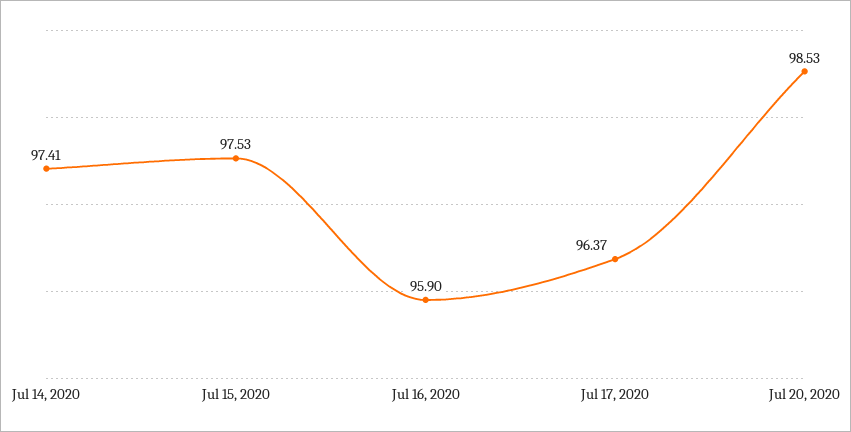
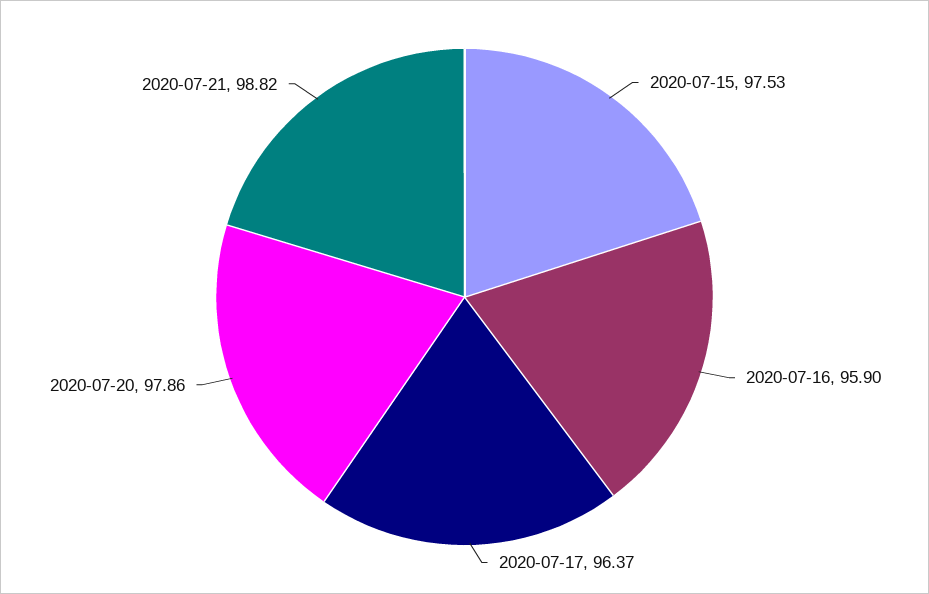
Jul 14, 2020: 97.41 -> none
Jul 20, 2020: 98.53 -> 97.86
2020-07-21: none -> 98.82

